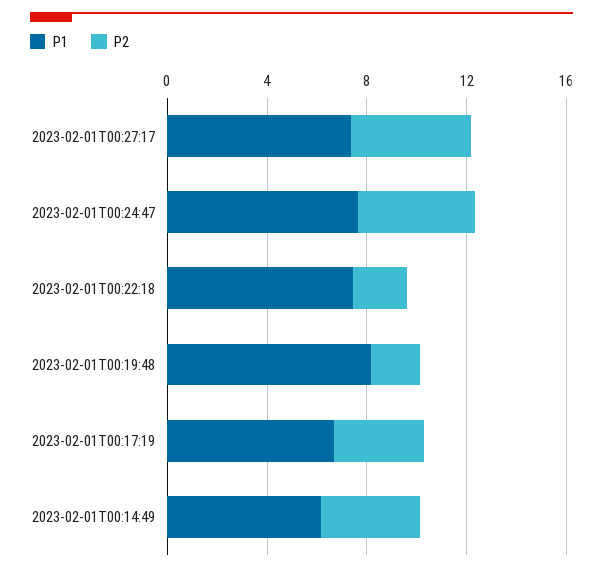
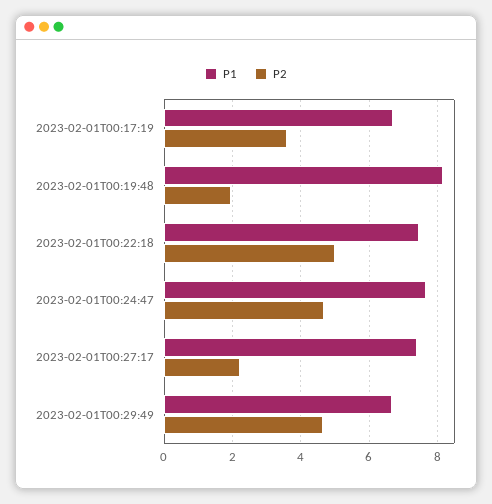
P2, 2023-02-01T00:27:17: 5 -> 2.2
P2, 2023-02-01T00:22:18: 2 -> 5
P1, 2023-02-01T00:14:49: 6 -> none
P2, 2023-02-01T00:14:49: 4 -> none
P1, 2023-02-01T00:29:49: none -> 6.6
P2, 2023-02-01T00:29:49: none -> 4.6

